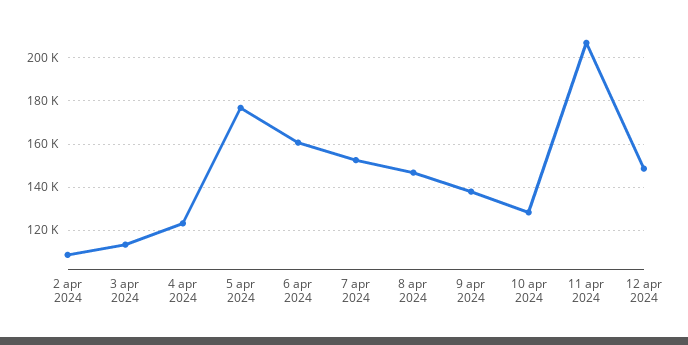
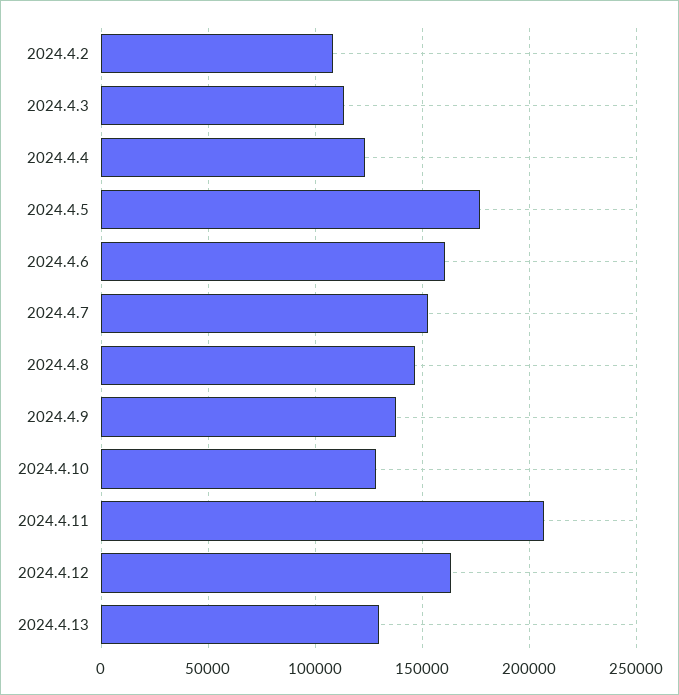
12 apr 2024: 150000 -> 165000
2024.4.13: none -> 130000

